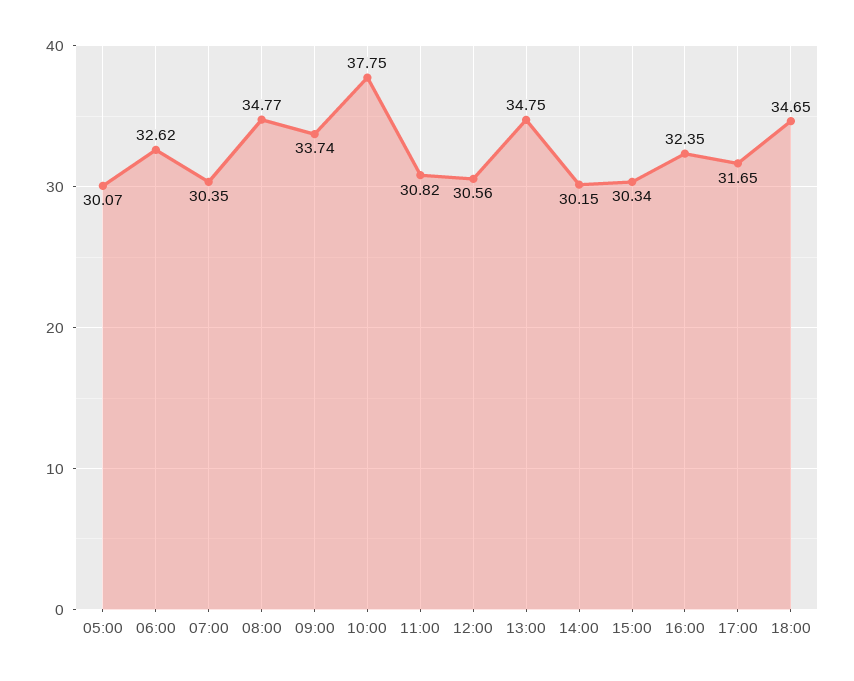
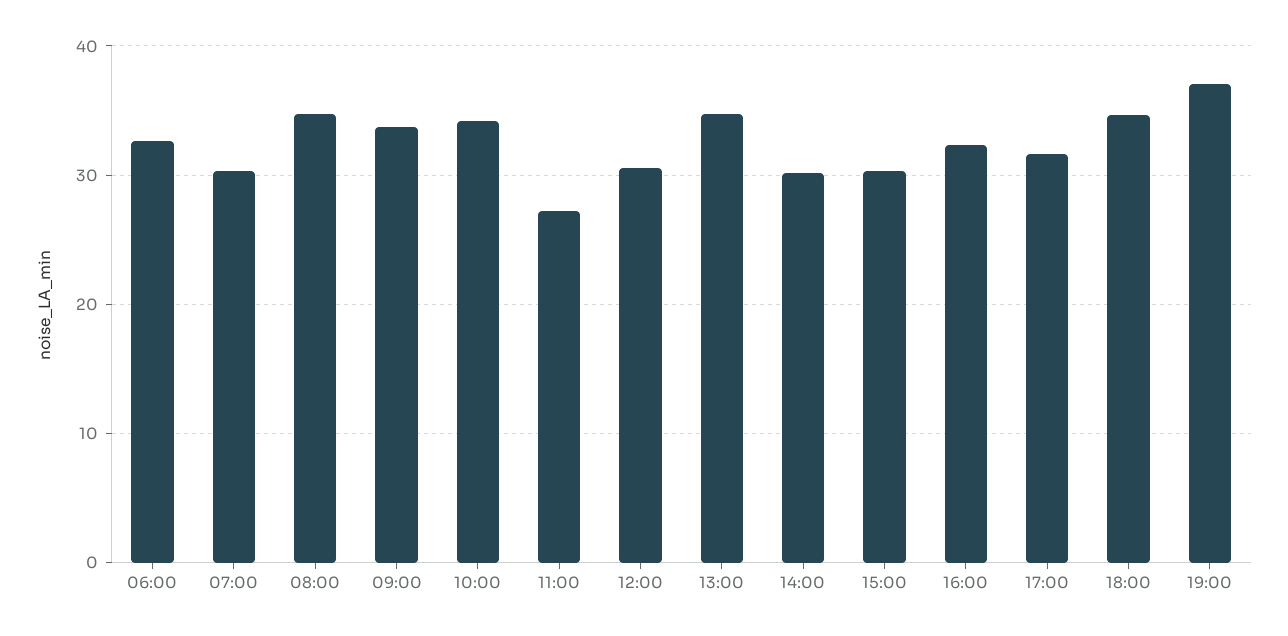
05:00: 30.07 -> none
10:00: 37.75 -> 34
11:00: 30.82 -> 27
19:00: none -> 37

